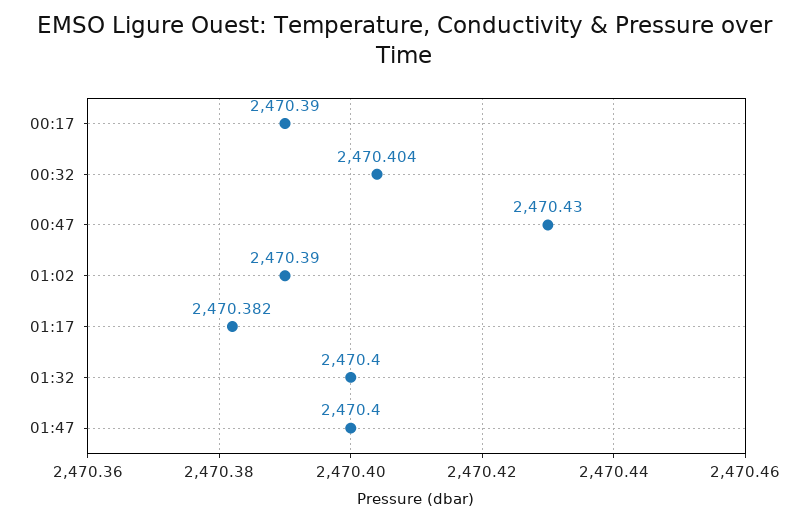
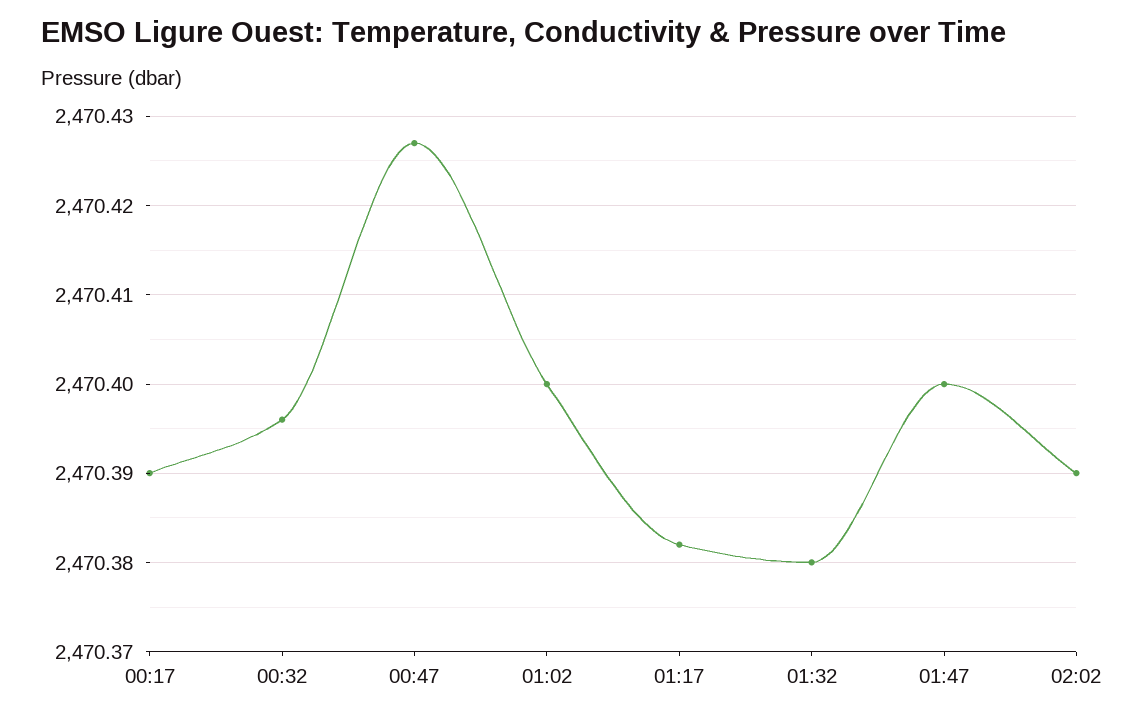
00:32: 2470.404 -> 2470.396
00:47: 2470.43 -> 2470.427
01:02: 2470.39 -> 2470.4
01:32: 2470.4 -> 2470.38
02:02: none -> 2470.39

